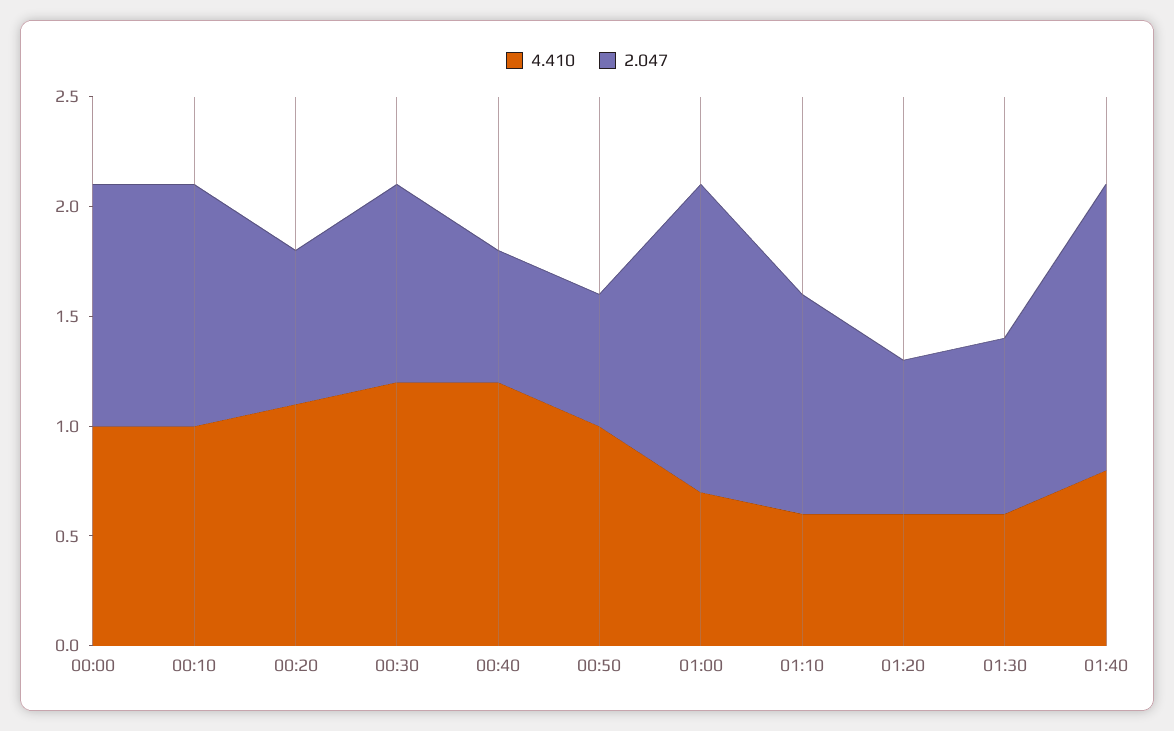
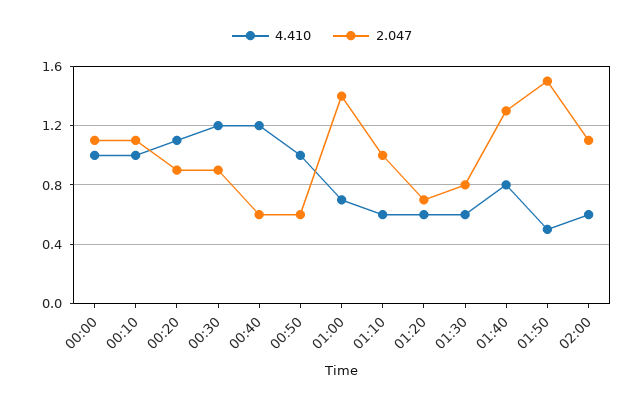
2.047, 00:20: 0.7 -> 0.9
4.410, 01:50: none -> 0.5
2.047, 01:50: none -> 1.5
4.410, 02:00: none -> 0.6
2.047, 02:00: none -> 1.1

